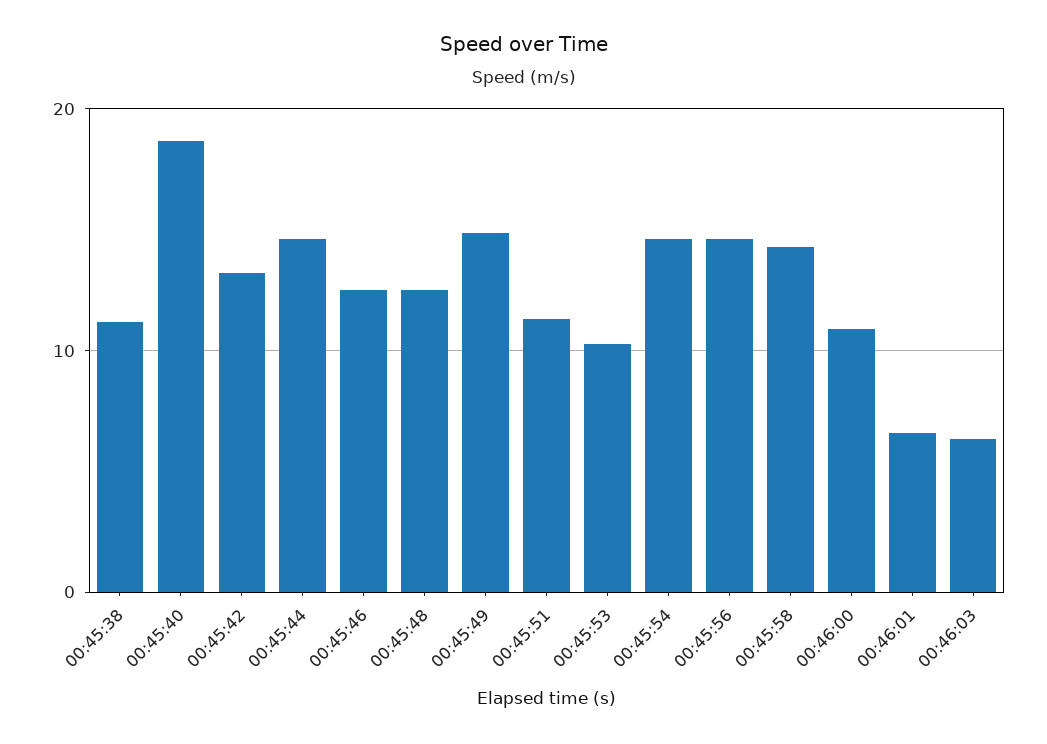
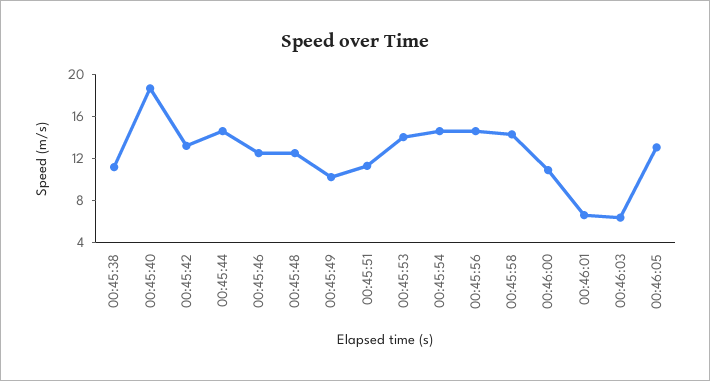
00:45:49: 15 -> 10
00:45:53: 10 -> 14
00:46:05: none -> 13

